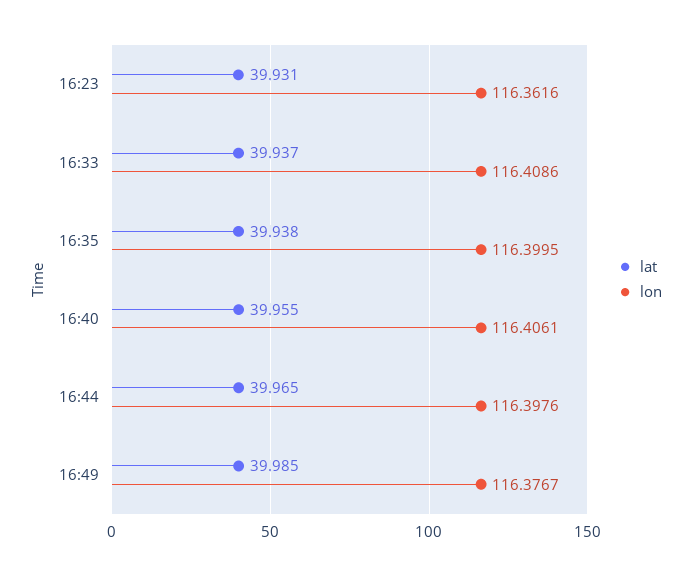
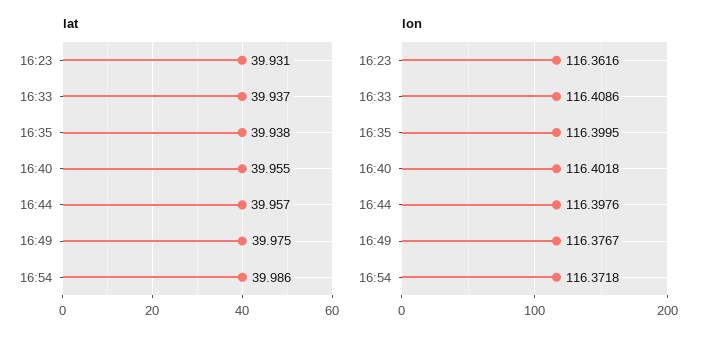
lon, 16:40: 116.4061 -> 116.4018
lat, 16:44: 39.965 -> 39.957
lat, 16:49: 39.985 -> 39.975
lat, 16:54: none -> 39.986
lon, 16:54: none -> 116.3718

